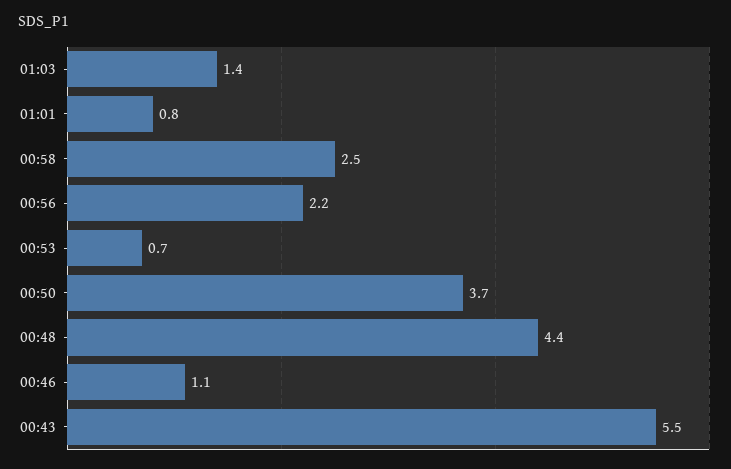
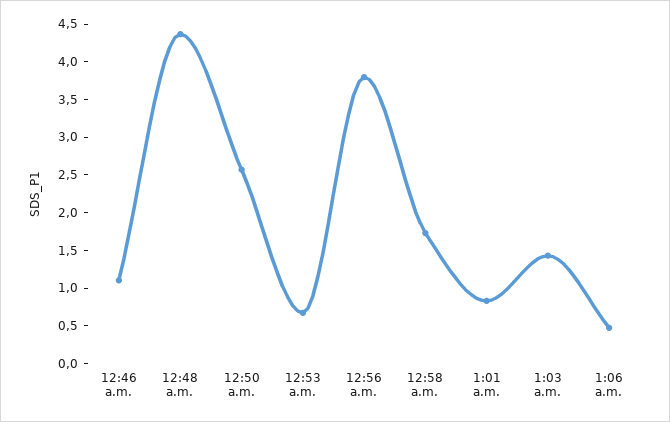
00:58: 2.5 -> 1.75
00:56: 2.2 -> 3.75
00:50: 3.7 -> 2.5
00:43: 5.5 -> none
1:06 a.m.: none -> 0.5

